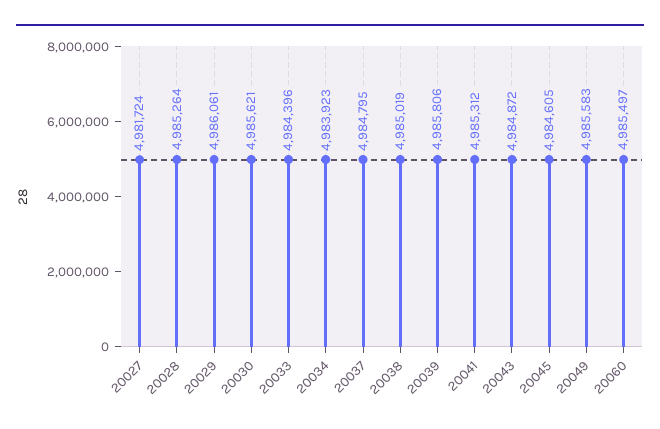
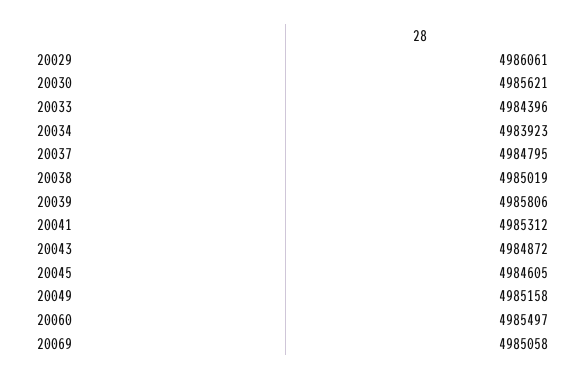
20027: 4981724 -> none
20028: 4985264 -> none
20049: 4985583 -> 4985158
20069: none -> 4985058

